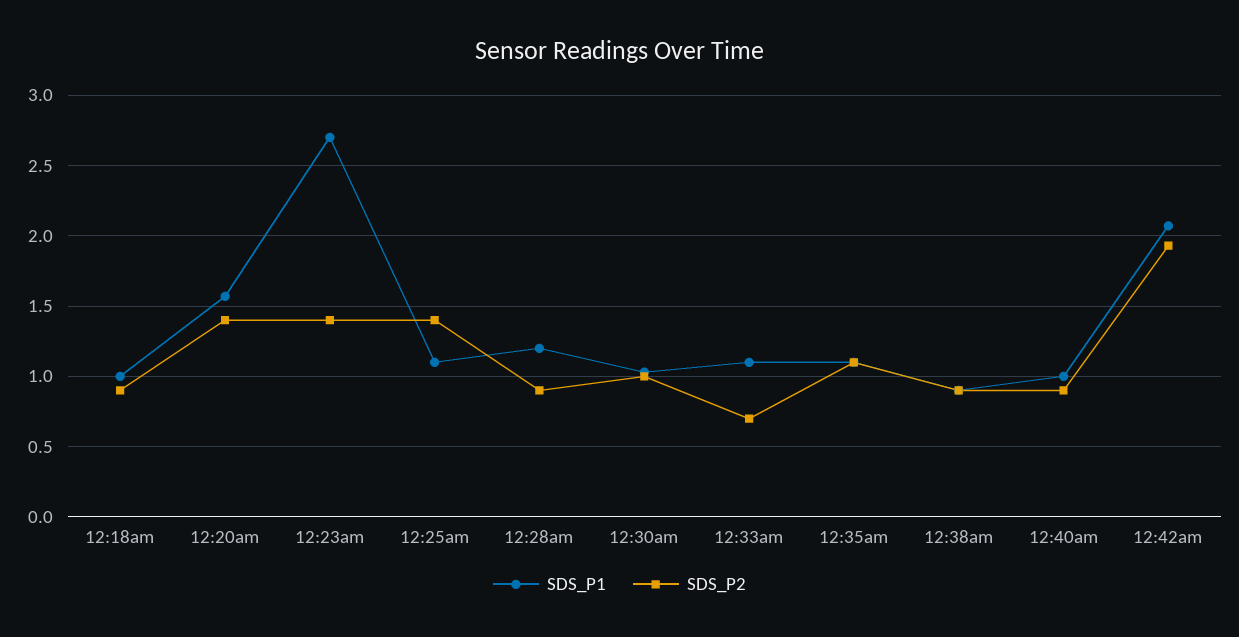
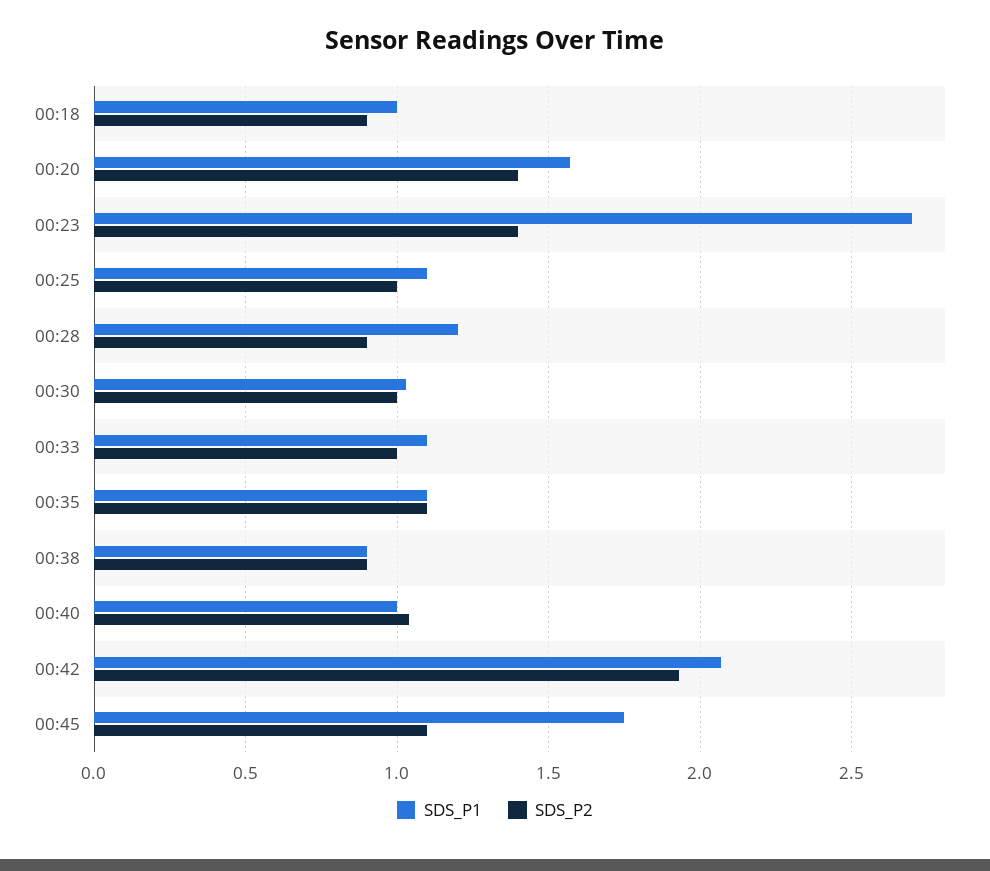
SDS_P2, 12:25am: 1.4 -> 1
SDS_P2, 12:33am: 0.7 -> 1
SDS_P2, 12:40am: 0.9 -> 1.05
SDS_P1, 00:45: none -> 1.75
SDS_P2, 00:45: none -> 1.1

